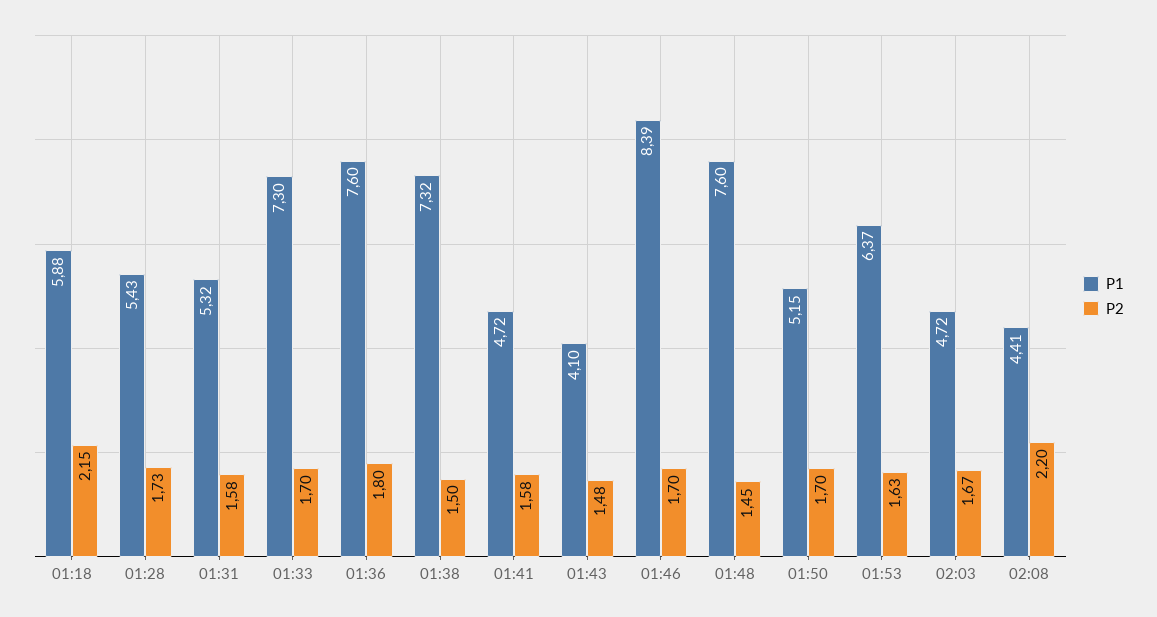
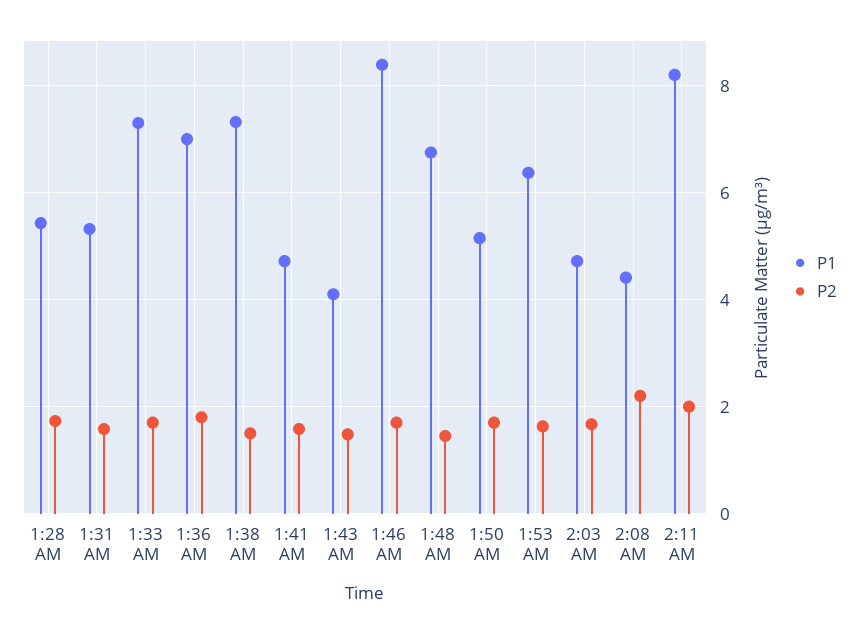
P1, 01:18: 5.88 -> none
P2, 01:18: 2.15 -> none
P1, 01:36: 7.6 -> 7
P1, 01:48: 7.6 -> 6.8
P1, 2:11 AM: none -> 8.2
P2, 2:11 AM: none -> 2

